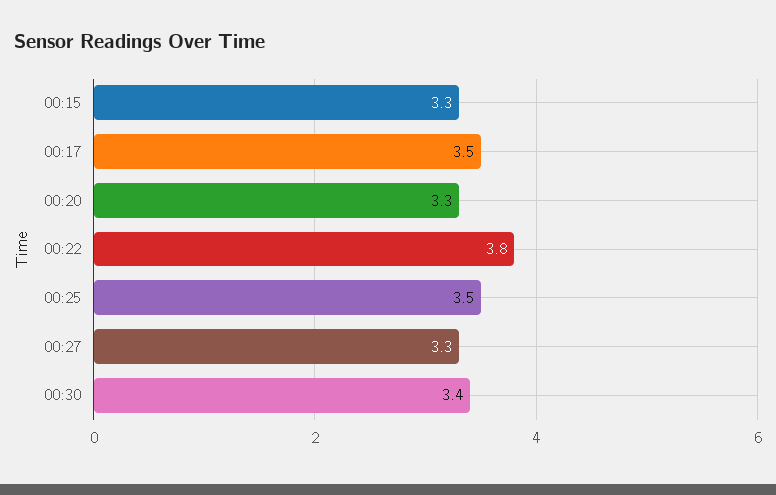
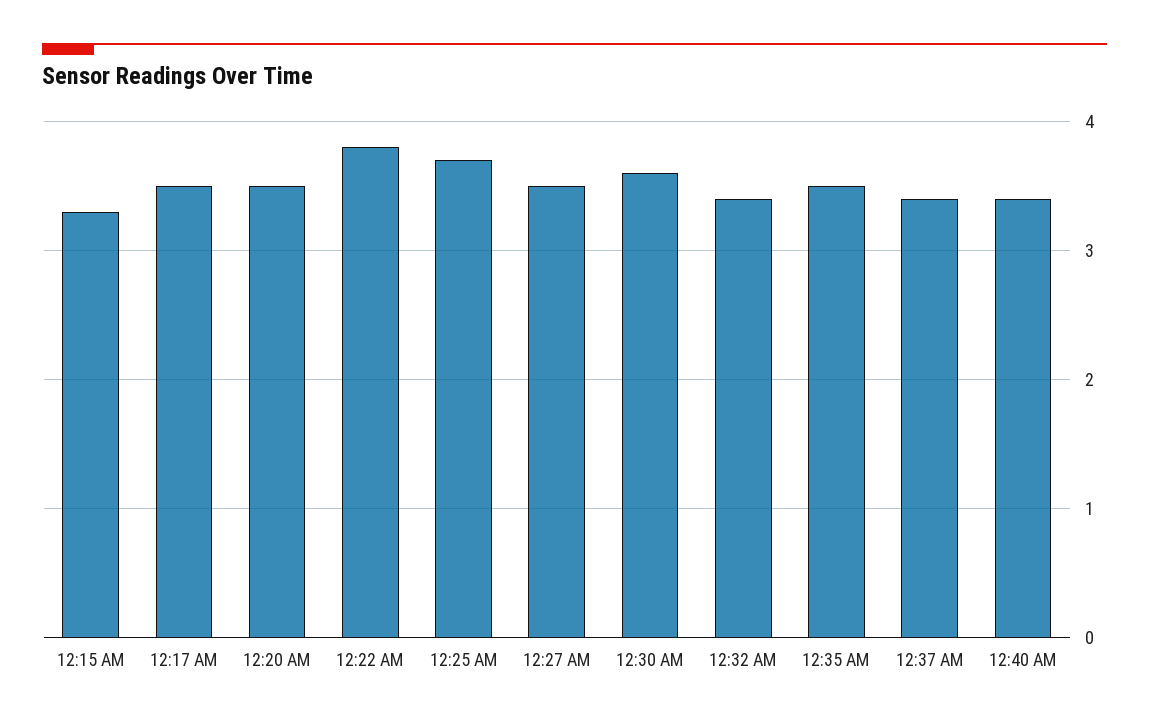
00:20: 3.3 -> 3.5
00:25: 3.5 -> 3.7
00:27: 3.3 -> 3.5
00:30: 3.4 -> 3.6
12:32 AM: none -> 3.4
12:35 AM: none -> 3.5
12:37 AM: none -> 3.4
12:40 AM: none -> 3.4

